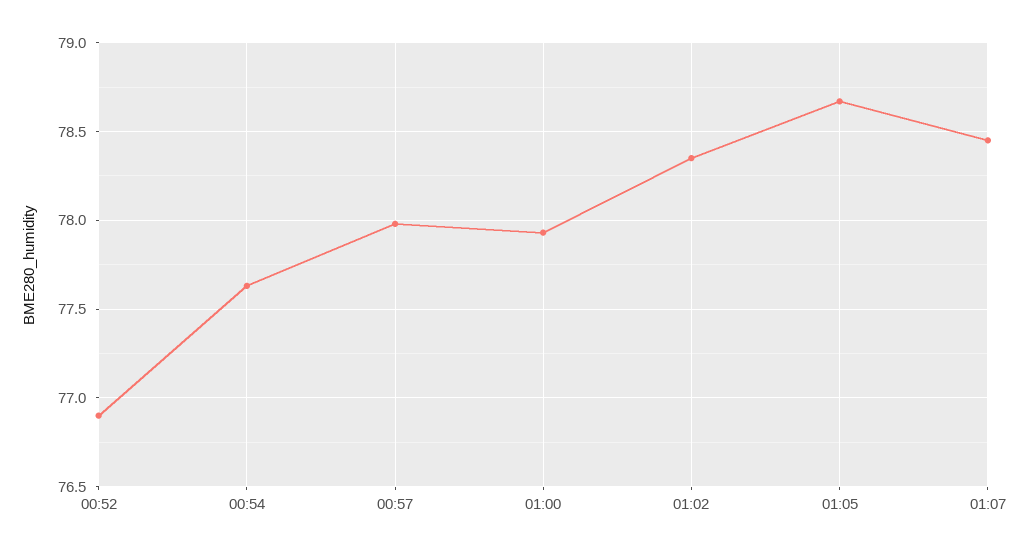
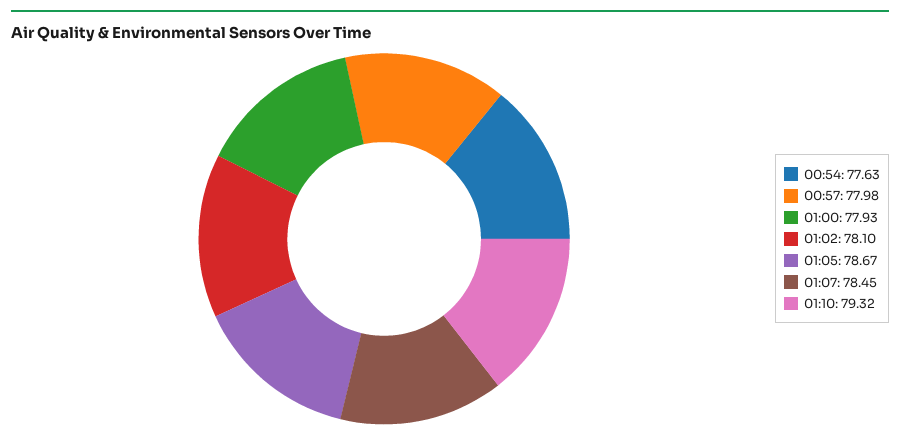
00:52: 76.9 -> none
01:02: 78.35 -> 78.1
01:10: none -> 79.32

